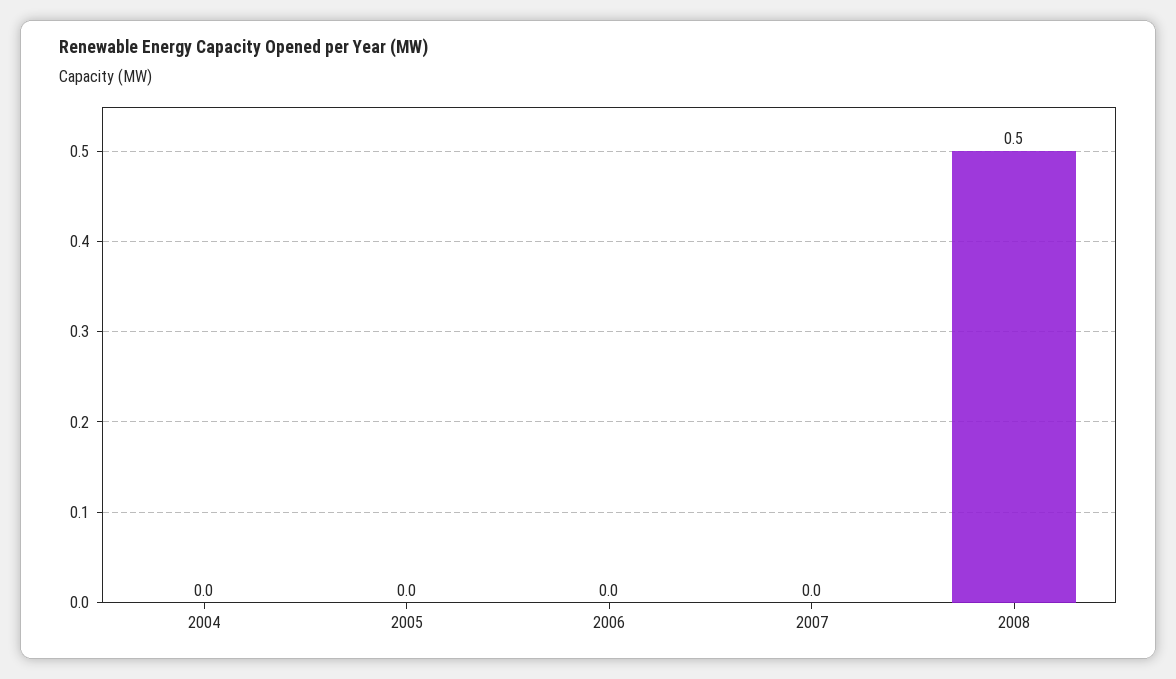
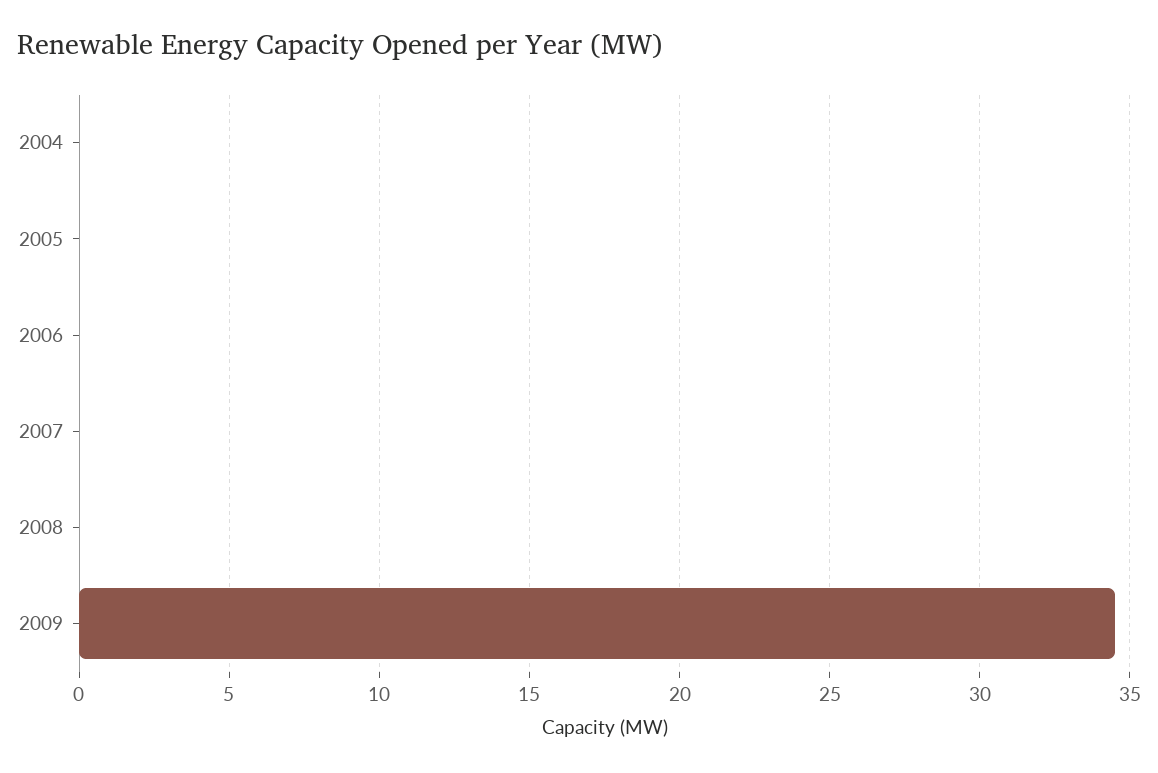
2008: 0.5 -> 0
2009: none -> 34.5

